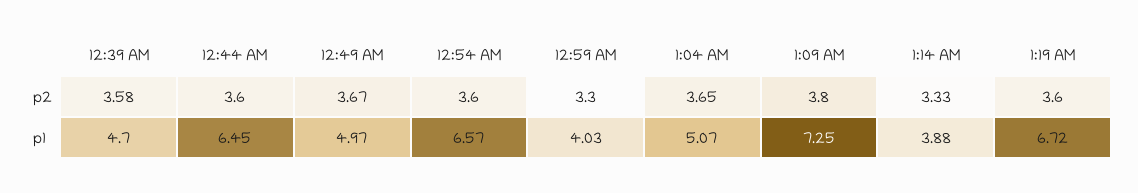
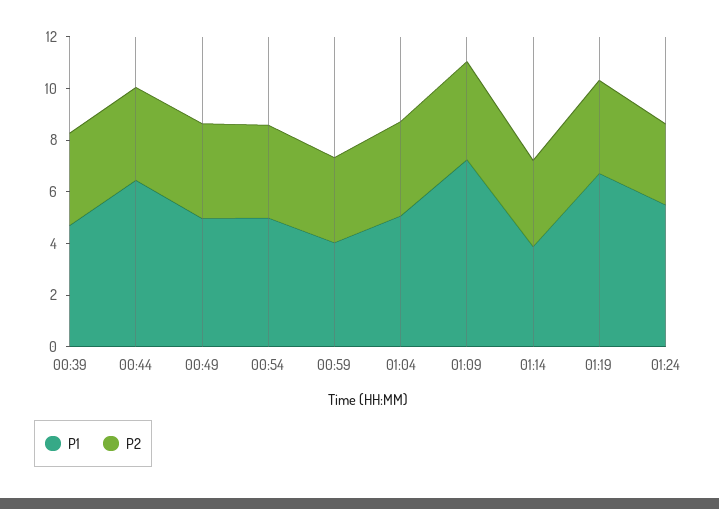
p1, 12:54 AM: 6.57 -> 5
p1, 01:24: none -> 5.5
p2, 01:24: none -> 3

